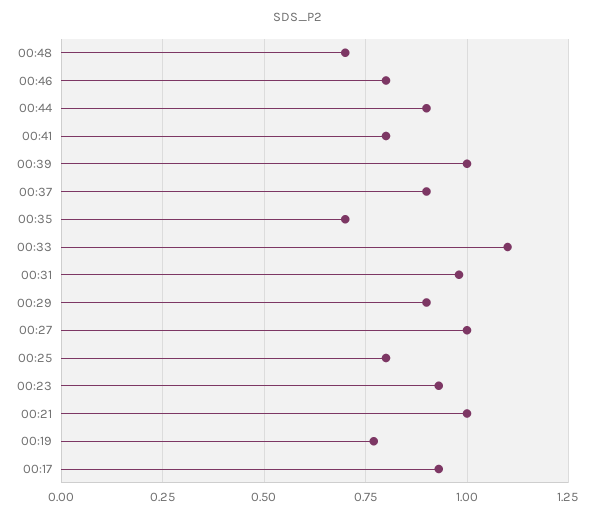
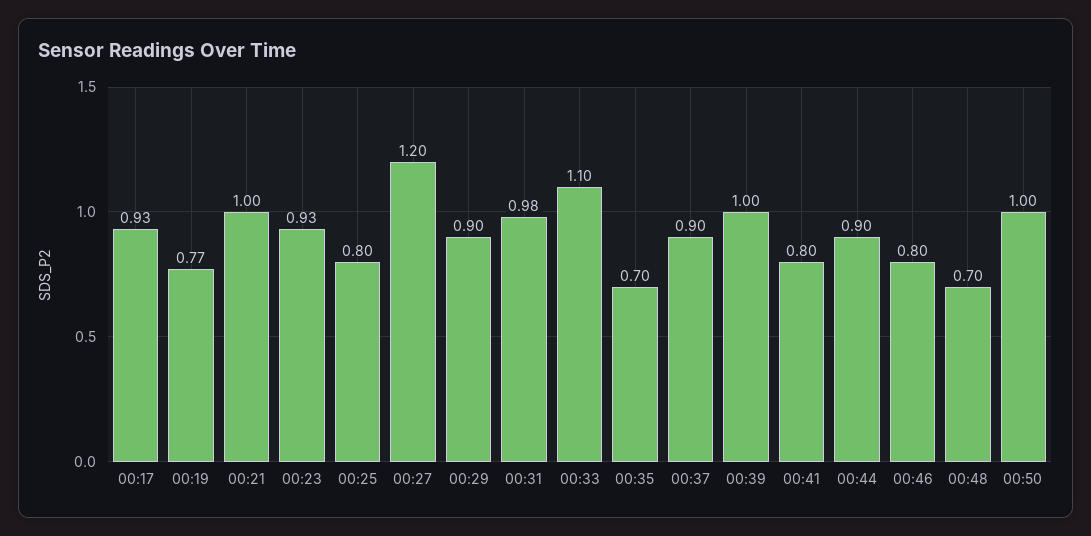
00:27: 1 -> 1.2
00:50: none -> 1

